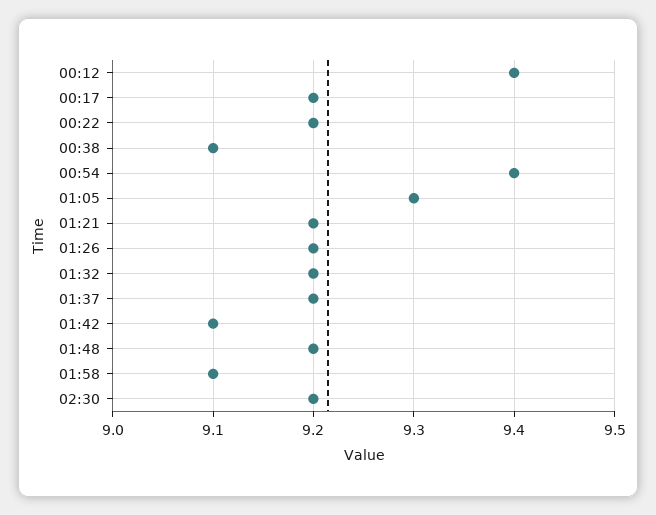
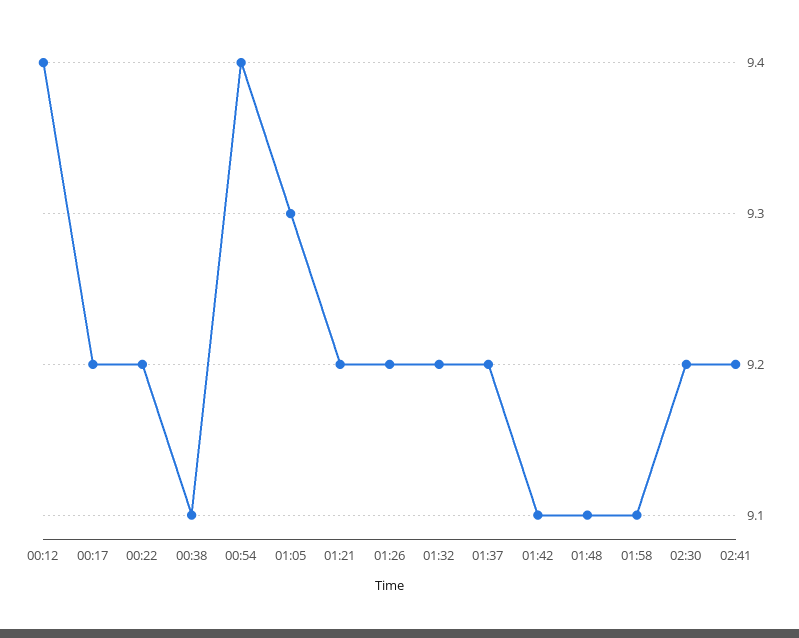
01:48: 9.2 -> 9.1
02:41: none -> 9.2

